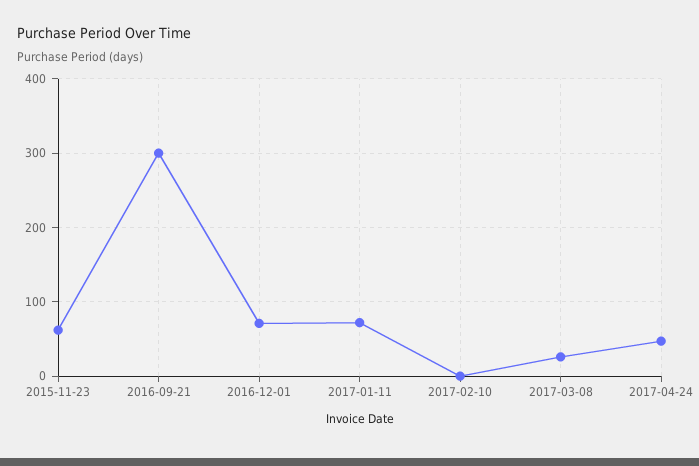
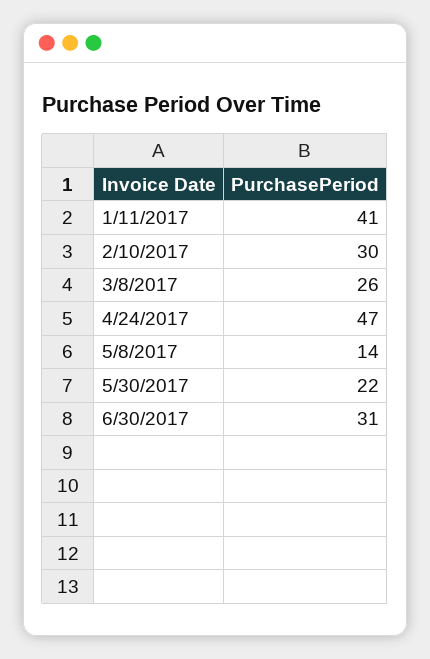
2015-11-23: 60 -> none
2016-09-21: 300 -> none
2016-12-01: 70 -> none
2017-01-11: 70 -> 41
2017-02-10: 0 -> 30
5/8/2017: none -> 14
5/30/2017: none -> 22
6/30/2017: none -> 31

